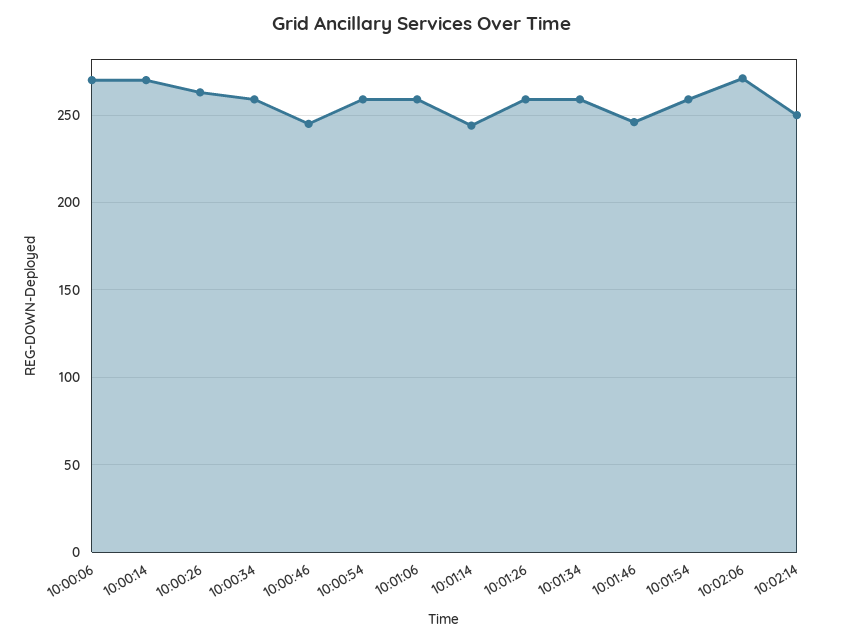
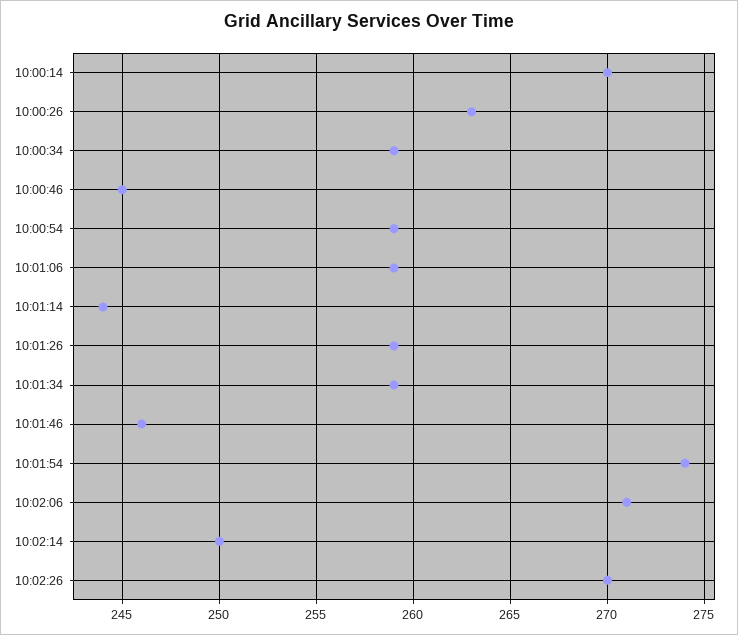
10:00:06: 270 -> none
10:01:54: 260 -> 274
10:02:26: none -> 270

